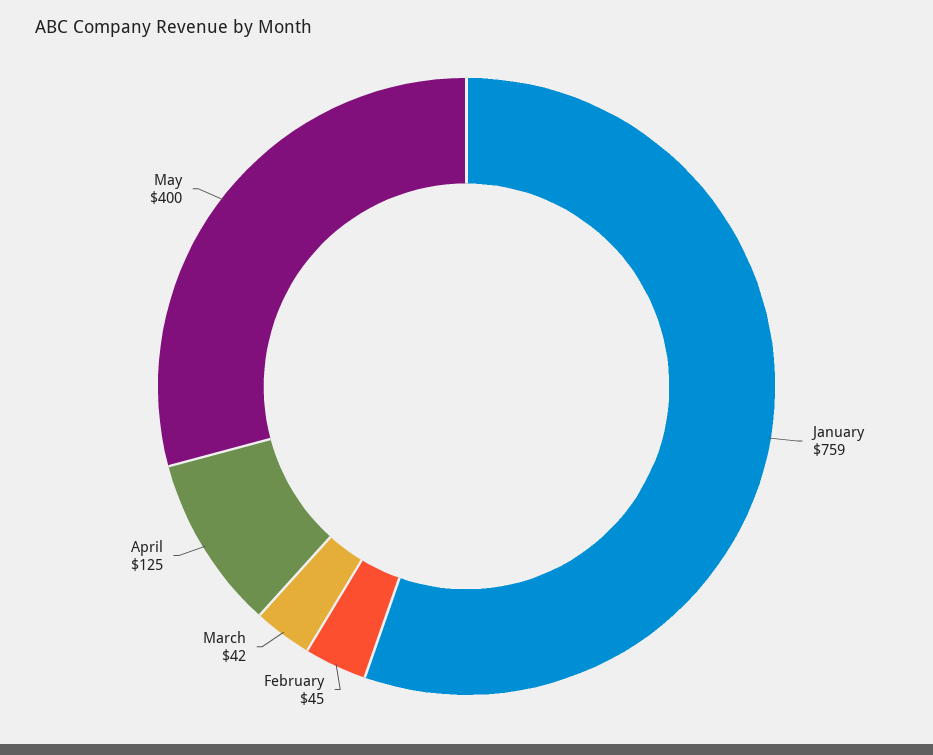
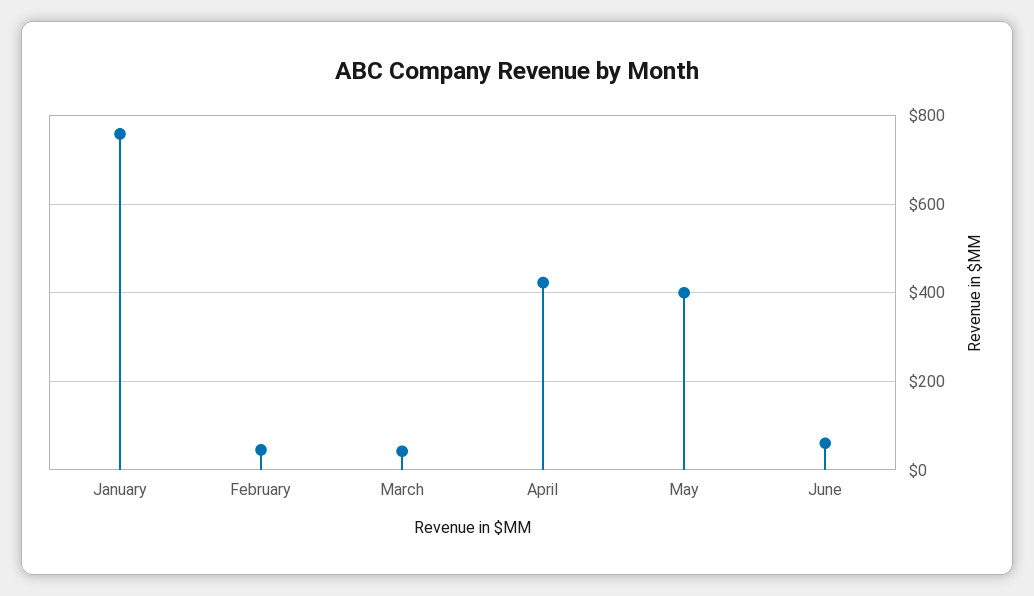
April: 125 -> 420
June: none -> 60

